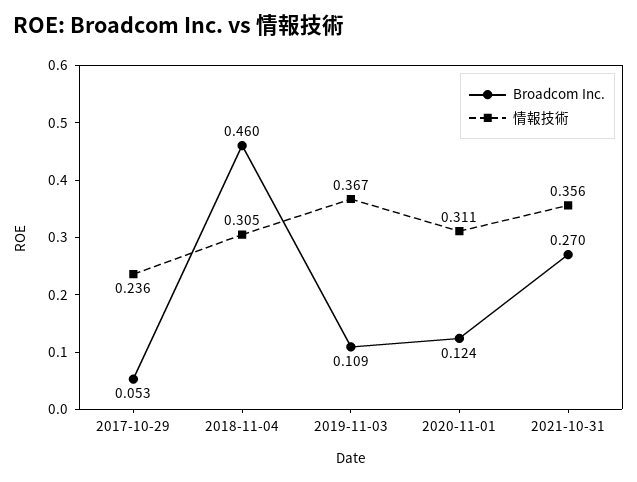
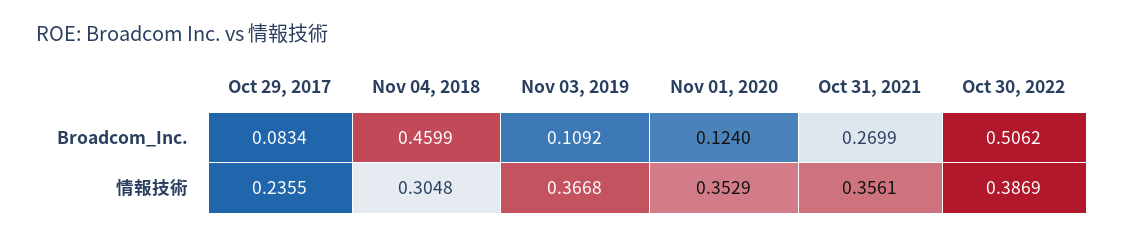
Broadcom Inc., 2017-10-29: 0.053 -> 0.0834
情報技術, 2020-11-01: 0.311 -> 0.3529
Broadcom Inc., Oct 30, 2022: none -> 0.5062
情報技術, Oct 30, 2022: none -> 0.3869

